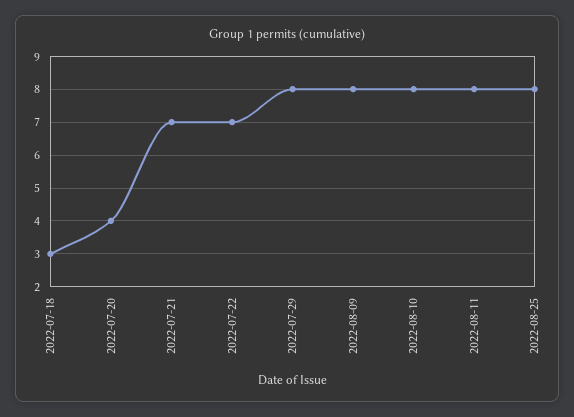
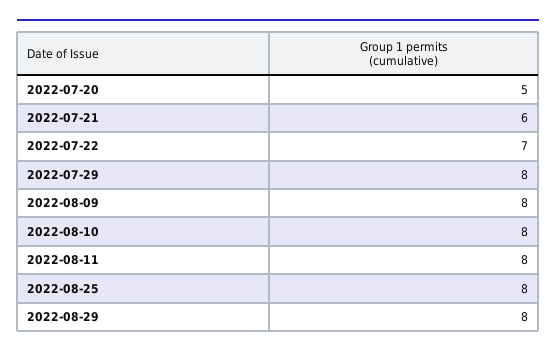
2022-07-18: 3 -> none
2022-07-20: 4 -> 5
2022-07-21: 7 -> 6
2022-08-29: none -> 8

